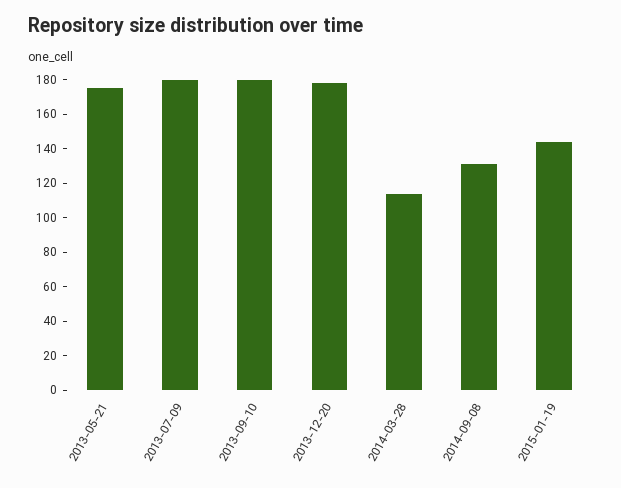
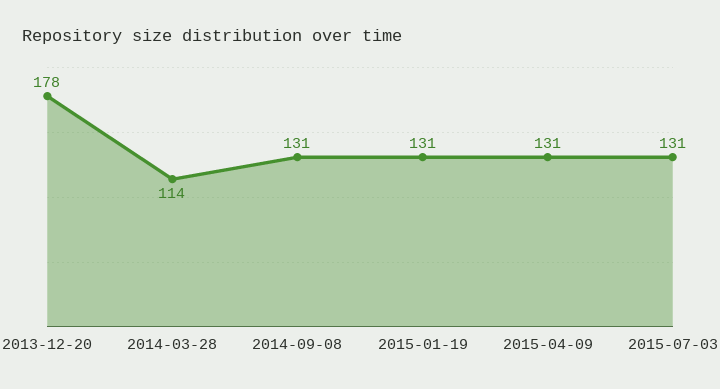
2013-05-21: 175 -> none
2013-07-09: 180 -> none
2013-09-10: 180 -> none
2015-01-19: 145 -> 131
2015-04-09: none -> 131
2015-07-03: none -> 131

